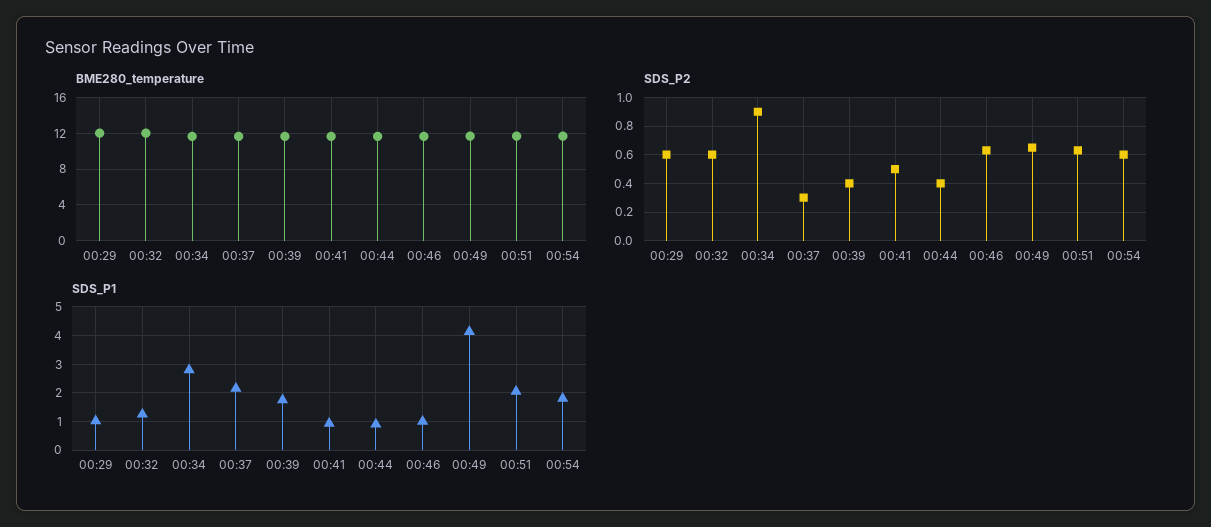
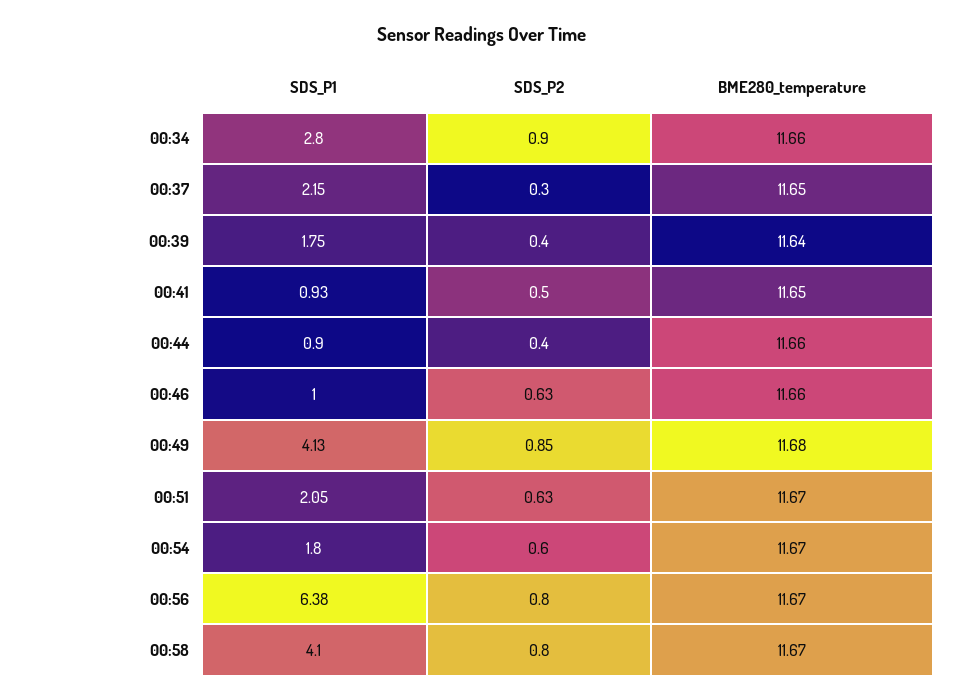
BME280_temperature, 00:29: 12 -> none
BME280_temperature, 00:32: 12 -> none
SDS_P2, 00:29: 0.6 -> none
SDS_P2, 00:32: 0.6 -> none
SDS_P2, 00:49: 0.65 -> 0.85
SDS_P1, 00:29: 1 -> none
SDS_P1, 00:32: 1.25 -> none
SDS_P1, 00:56: none -> 6.38
SDS_P2, 00:56: none -> 0.8
BME280_temperature, 00:56: none -> 11.67
SDS_P1, 00:58: none -> 4.1
SDS_P2, 00:58: none -> 0.8
BME280_temperature, 00:58: none -> 11.67

